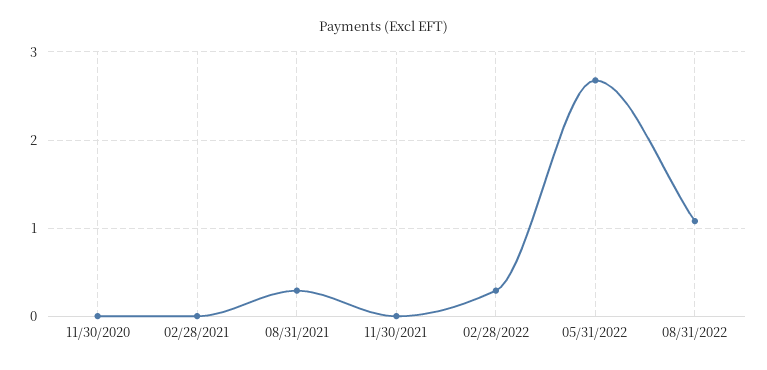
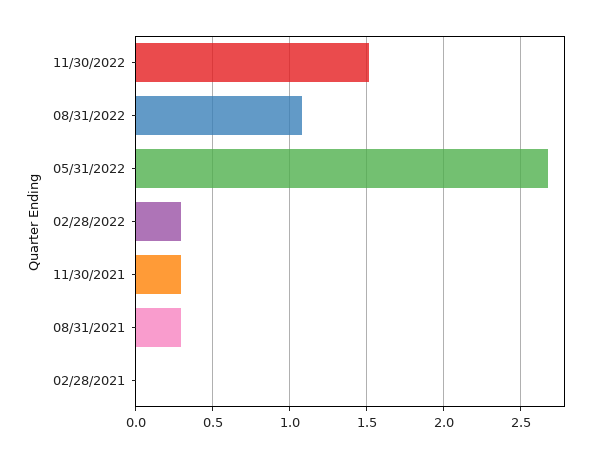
11/30/2020: 0 -> none
11/30/2021: 0 -> 0.3
11/30/2022: none -> 1.5

